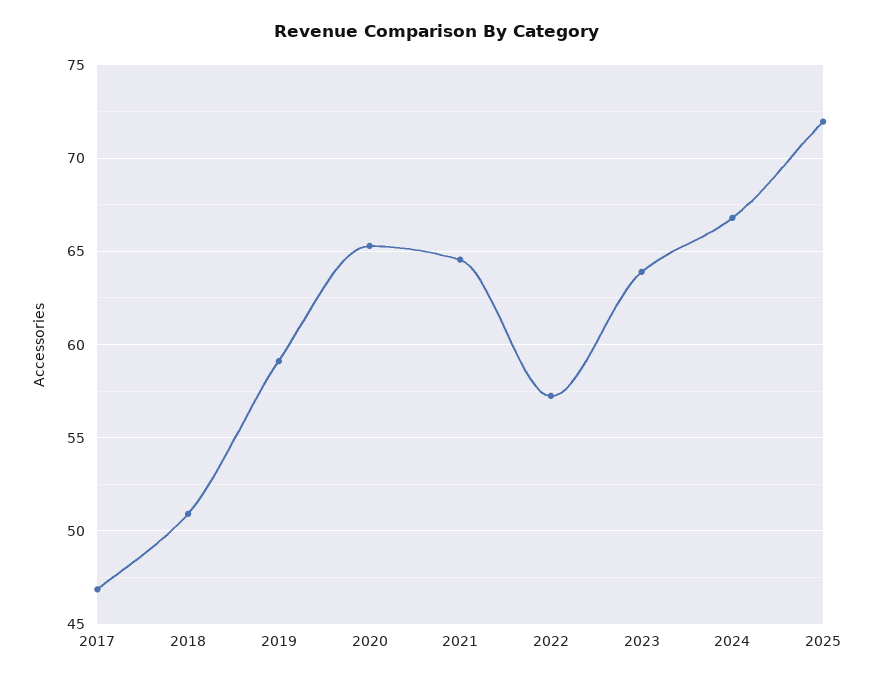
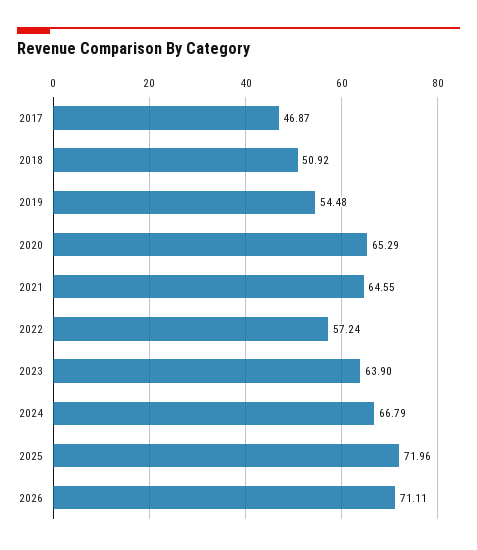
2019: 59 -> 54.48
2026: none -> 71.11

